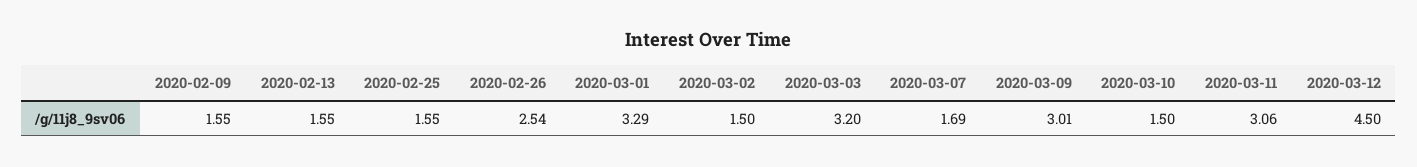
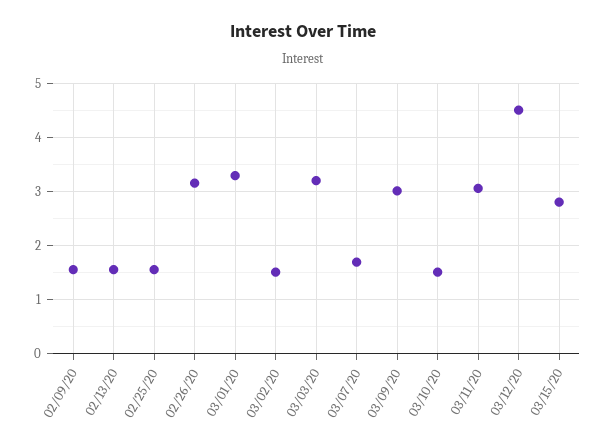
2020-02-26: 2.54 -> 3.2
03/15/20: none -> 2.8

